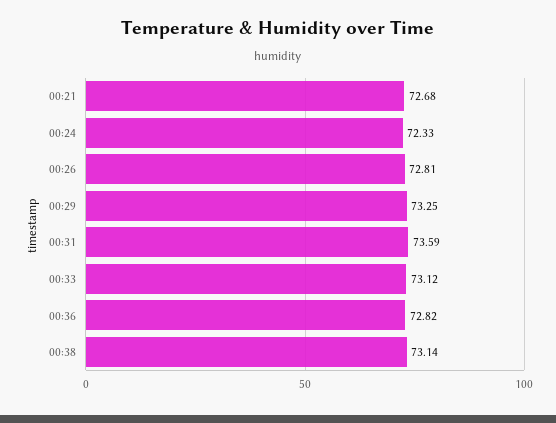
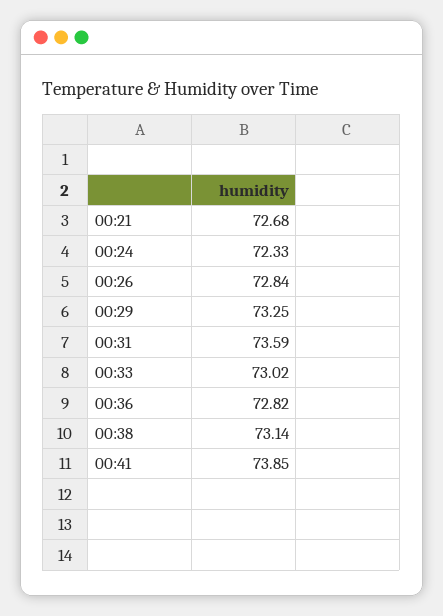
00:26: 72.81 -> 72.84
00:33: 73.12 -> 73.02
00:41: none -> 73.85

